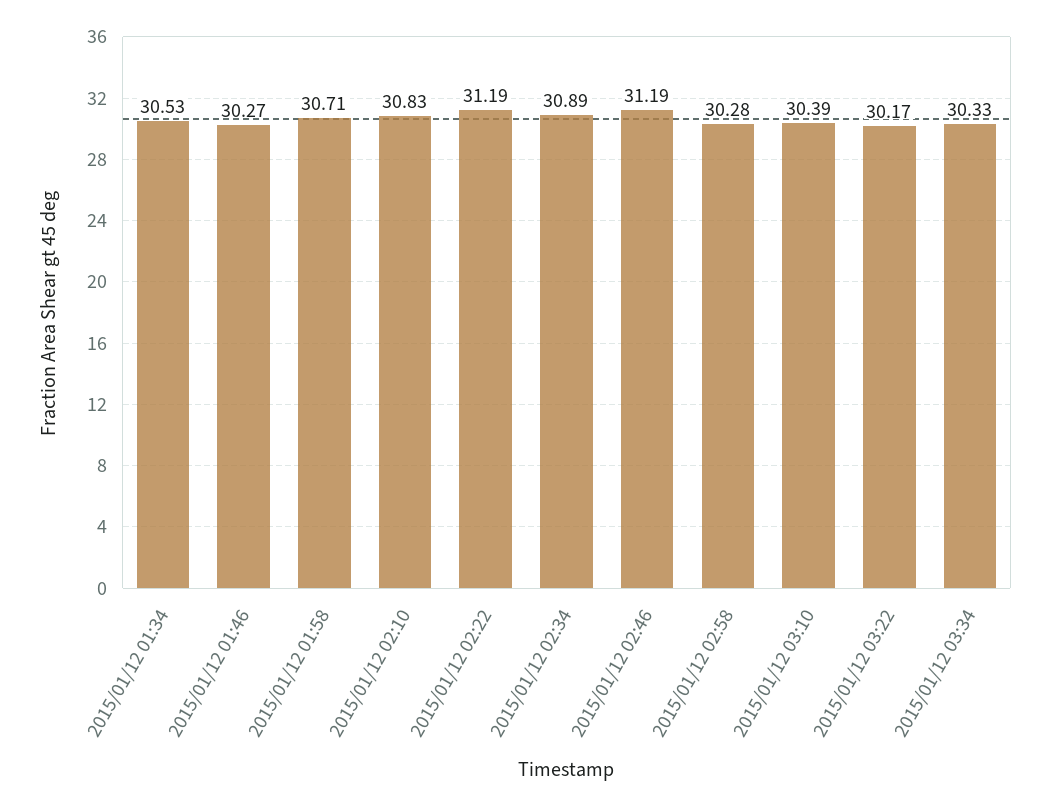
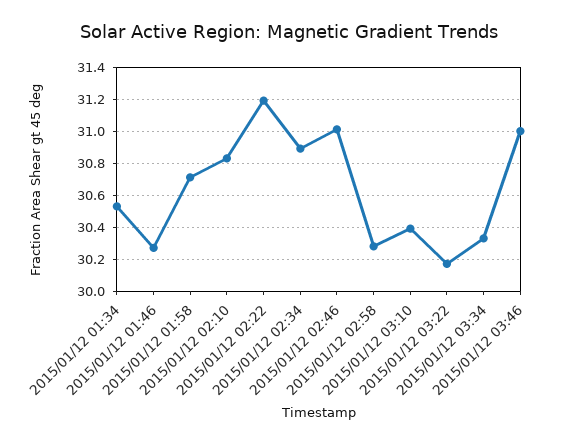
2015/01/12 02:46: 31.19 -> 31
2015/01/12 03:46: none -> 31

